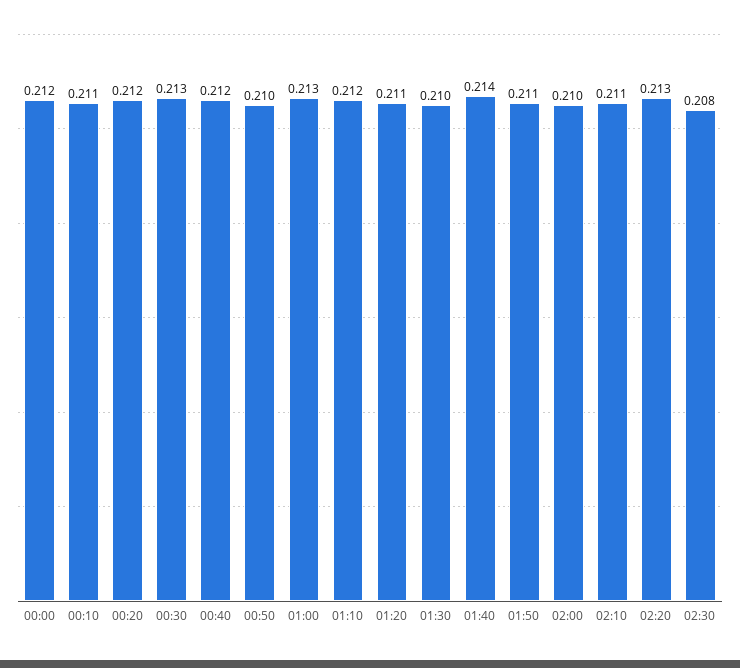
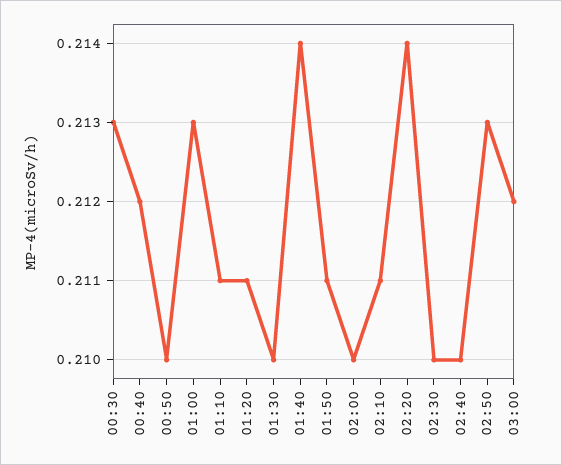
00:00: 0.212 -> none
00:10: 0.211 -> none
00:20: 0.212 -> none
01:10: 0.212 -> 0.211
02:20: 0.213 -> 0.214
02:30: 0.208 -> 0.21
02:40: none -> 0.21
02:50: none -> 0.213
03:00: none -> 0.212

